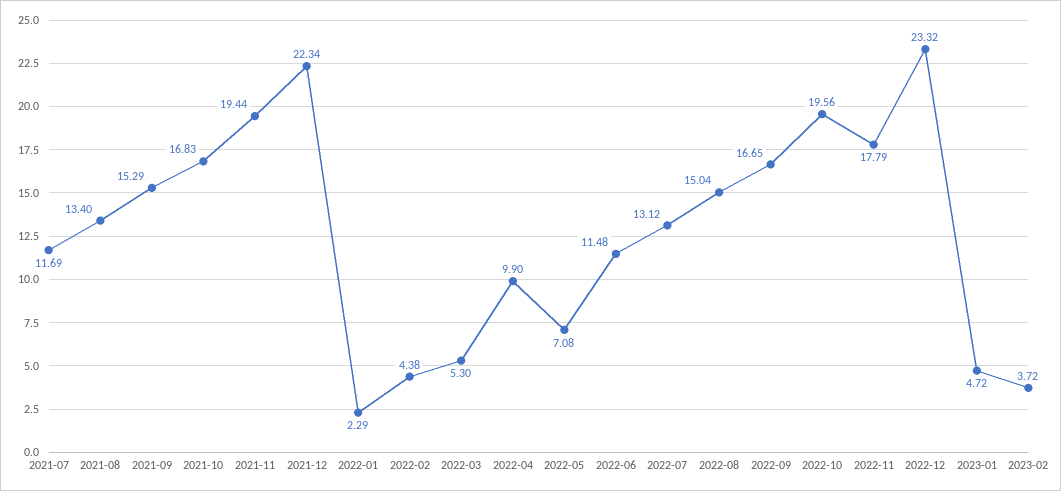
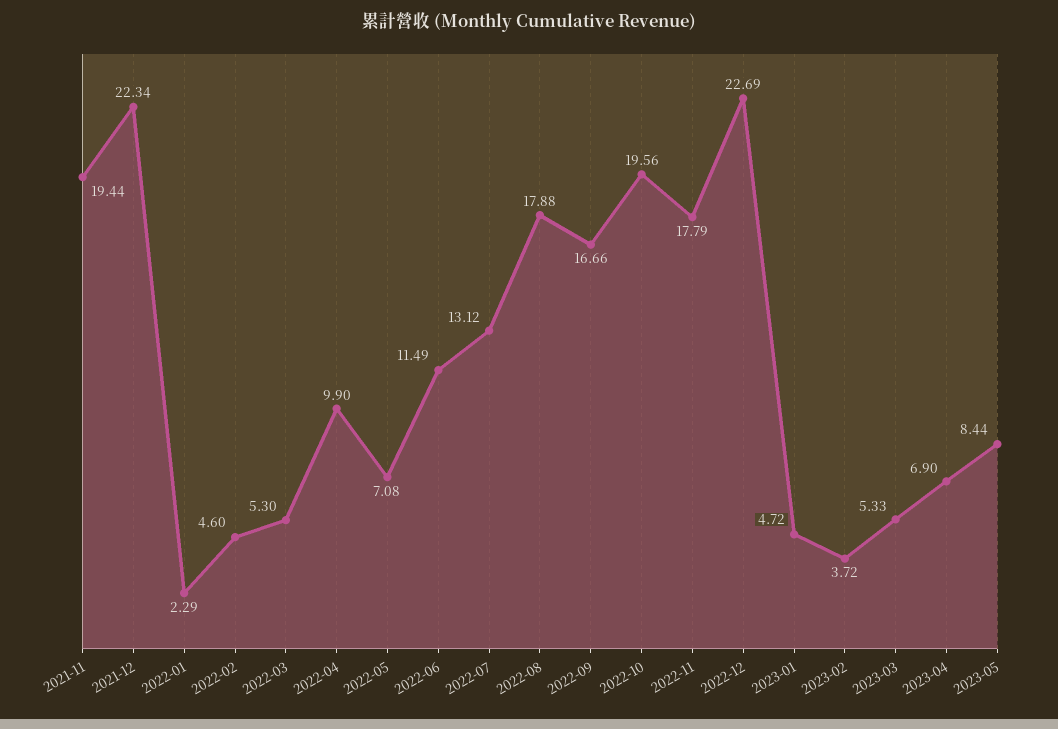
2021-07: 11.69 -> none
2021-08: 13.4 -> none
2021-09: 15.29 -> none
2021-10: 16.83 -> none
2022-02: 4.38 -> 4.6
2022-06: 11.48 -> 11.49
2022-08: 15.04 -> 17.88
2022-09: 16.65 -> 16.66
2022-12: 23.32 -> 22.69
2023-03: none -> 5.33
2023-04: none -> 6.9
2023-05: none -> 8.44

